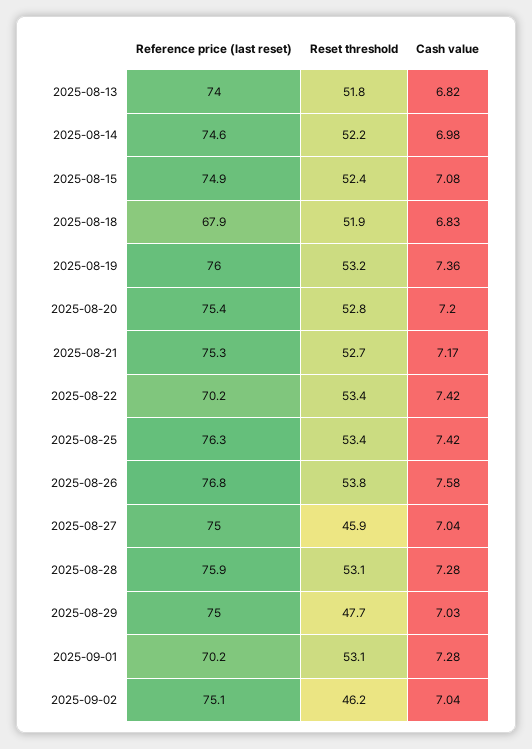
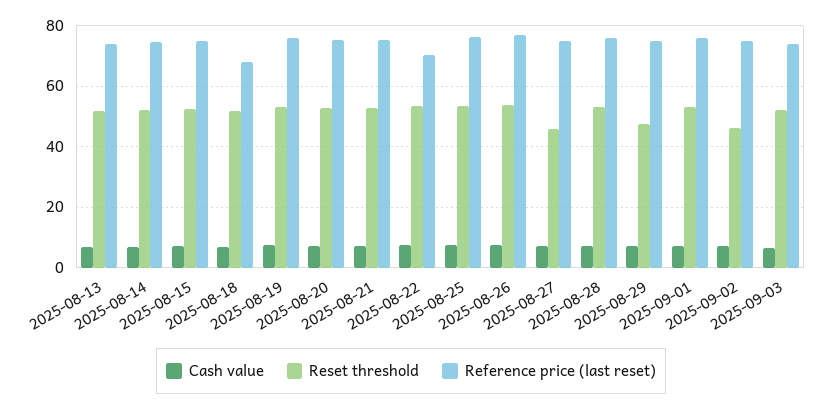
Reference price (last reset), 2025-09-01: 70.2 -> 76
Cash value, 2025-09-03: none -> 6
Reset threshold, 2025-09-03: none -> 52
Reference price (last reset), 2025-09-03: none -> 74

